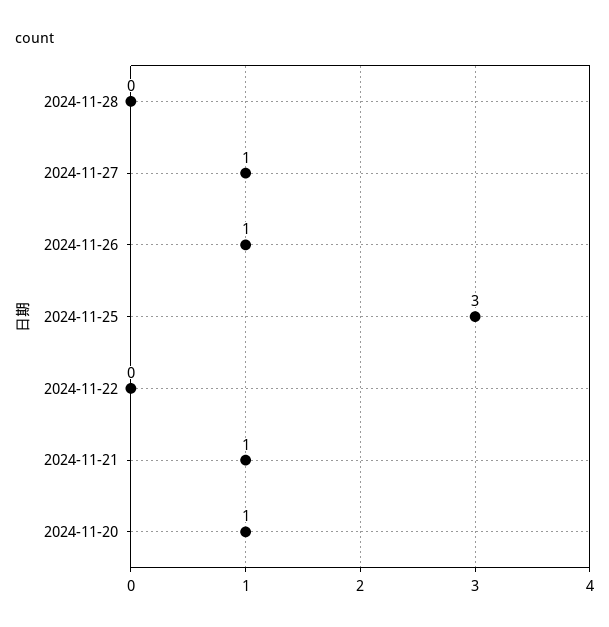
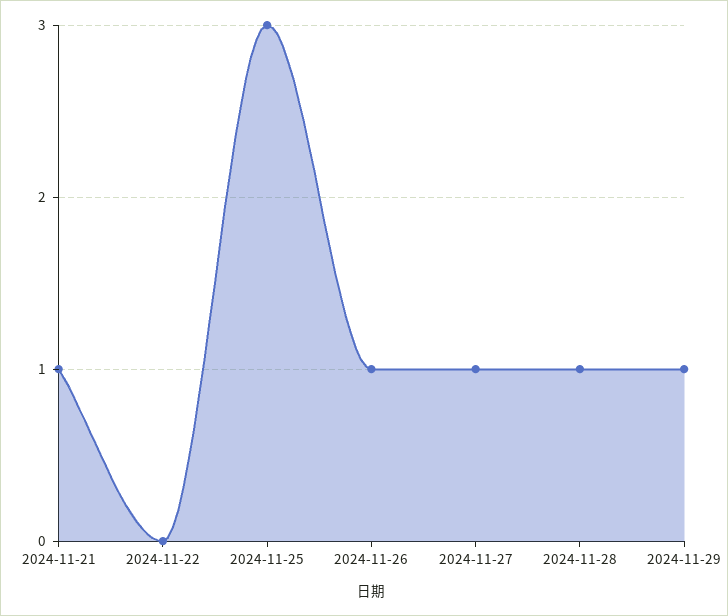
2024-11-28: 0 -> 1
2024-11-20: 1 -> none
2024-11-29: none -> 1

